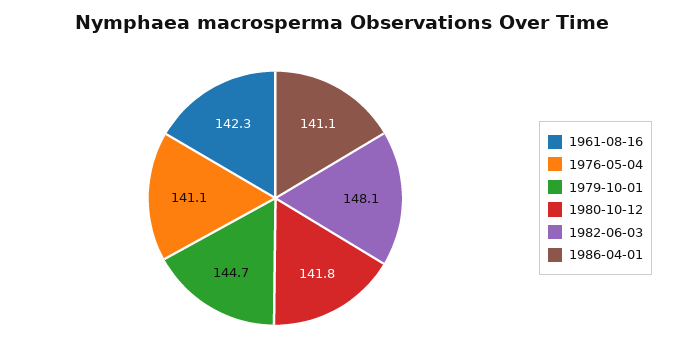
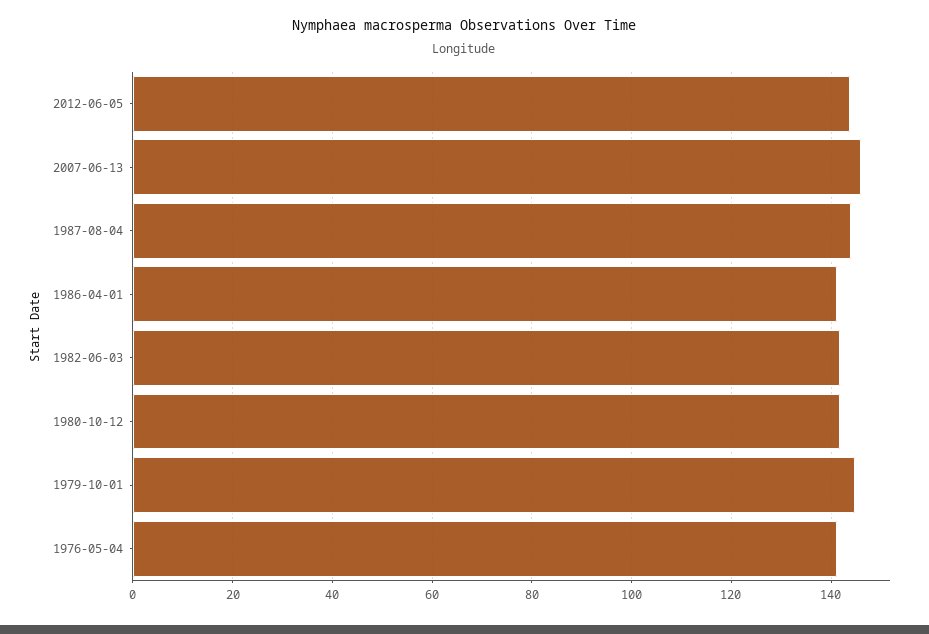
1961-08-16: 142.3 -> none
1982-06-03: 148.1 -> 142
2012-06-05: none -> 144
2007-06-13: none -> 146
1987-08-04: none -> 144

